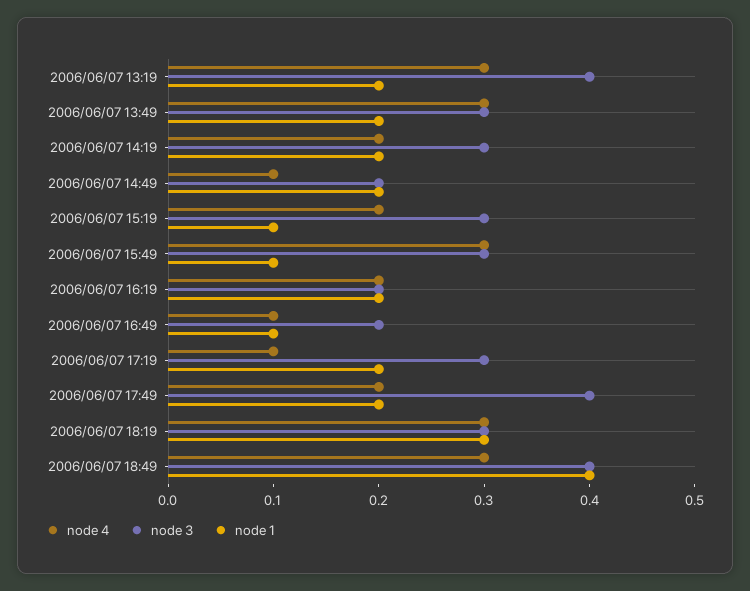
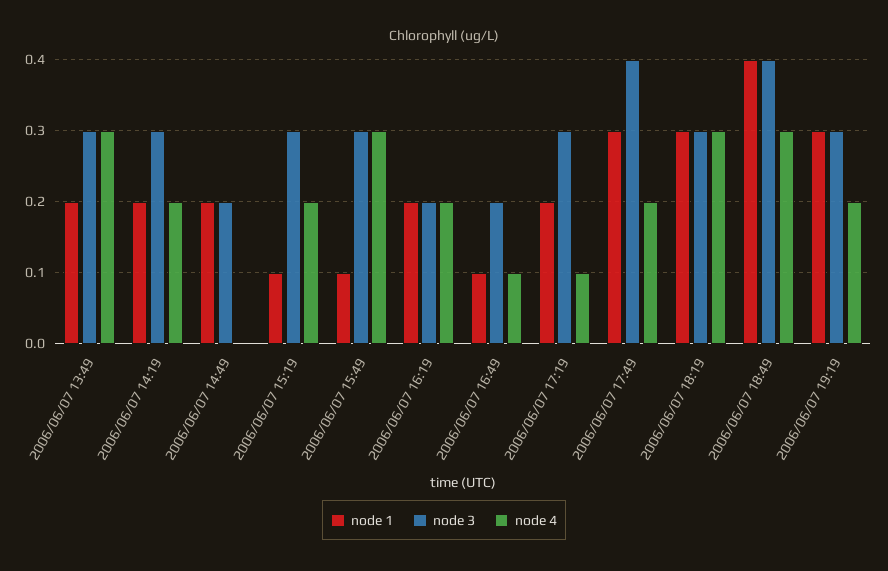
node 4, 2006/06/07 13:19: 0.3 -> none
node 3, 2006/06/07 13:19: 0.4 -> none
node 1, 2006/06/07 13:19: 0.2 -> none
node 4, 2006/06/07 14:49: 0.1 -> 0
node 1, 2006/06/07 17:49: 0.2 -> 0.3
node 1, 2006/06/07 19:19: none -> 0.3
node 3, 2006/06/07 19:19: none -> 0.3
node 4, 2006/06/07 19:19: none -> 0.2

